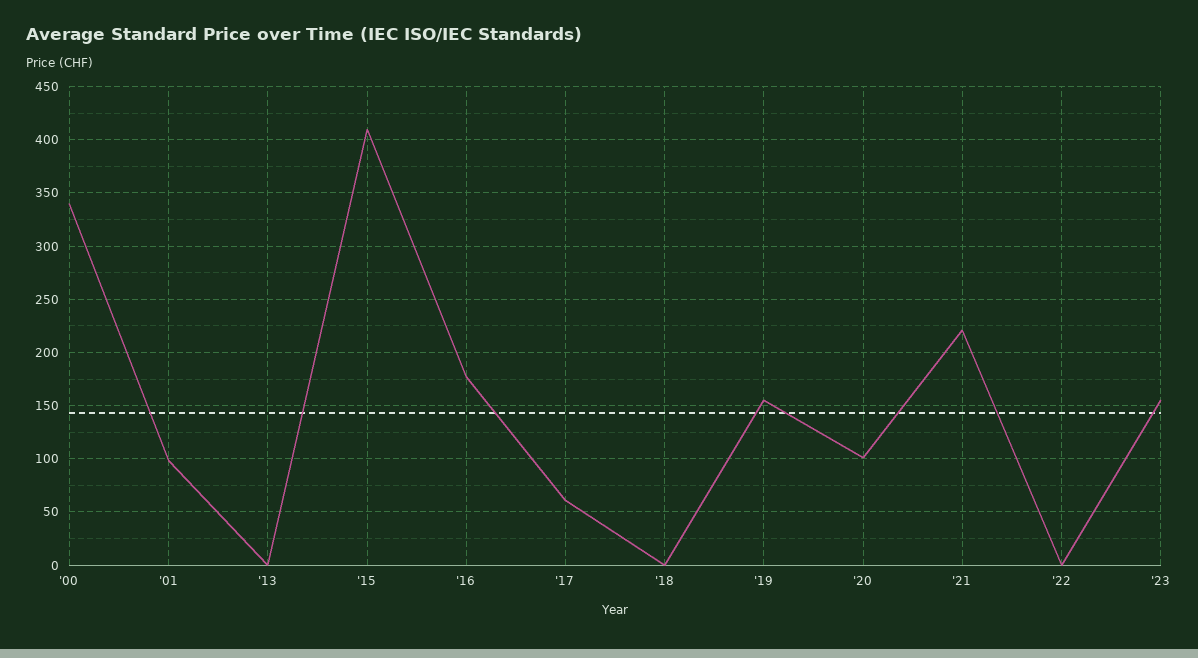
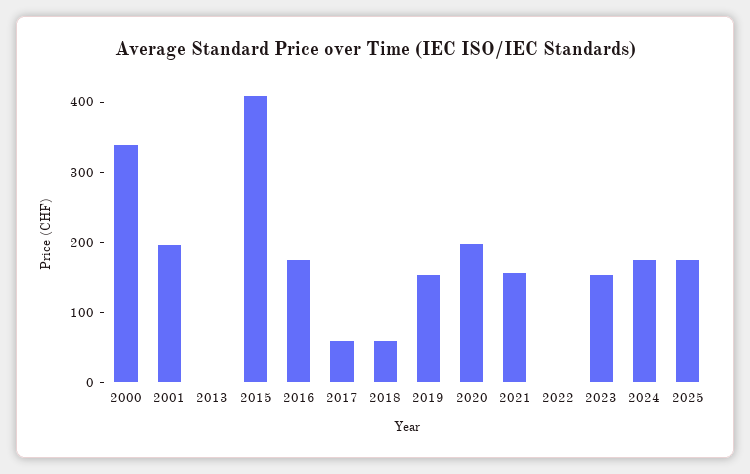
'01: 100 -> 200
'18: 0 -> 60
'20: 100 -> 200
'21: 220 -> 160
2024: none -> 180
2025: none -> 180

